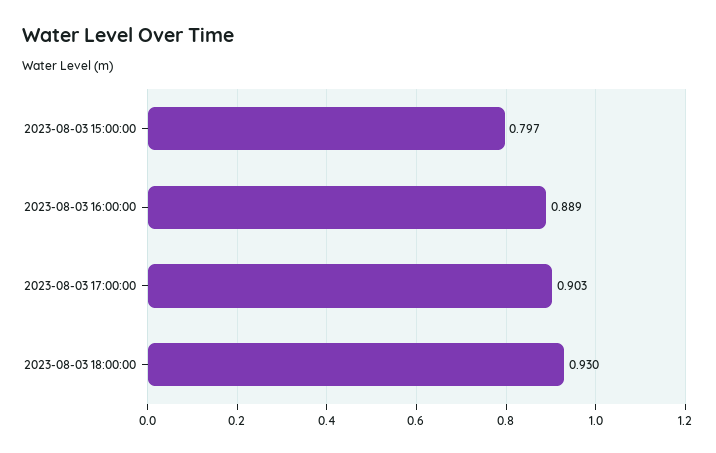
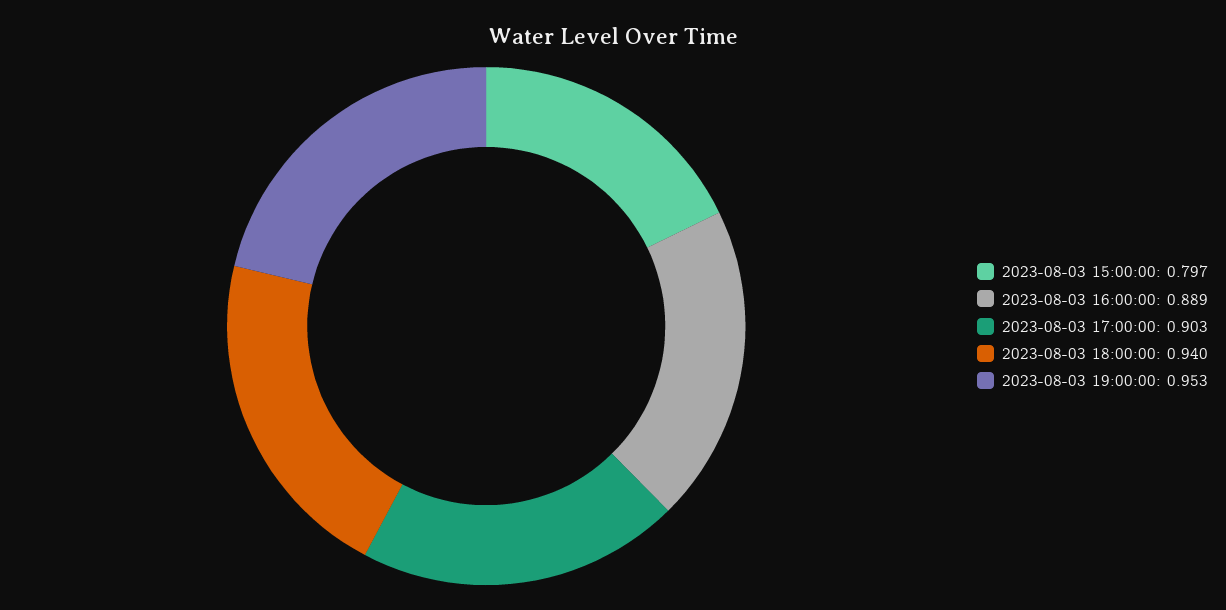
2023-08-03 18:00:00: 0.93 -> 0.94
2023-08-03 19:00:00: none -> 0.953

